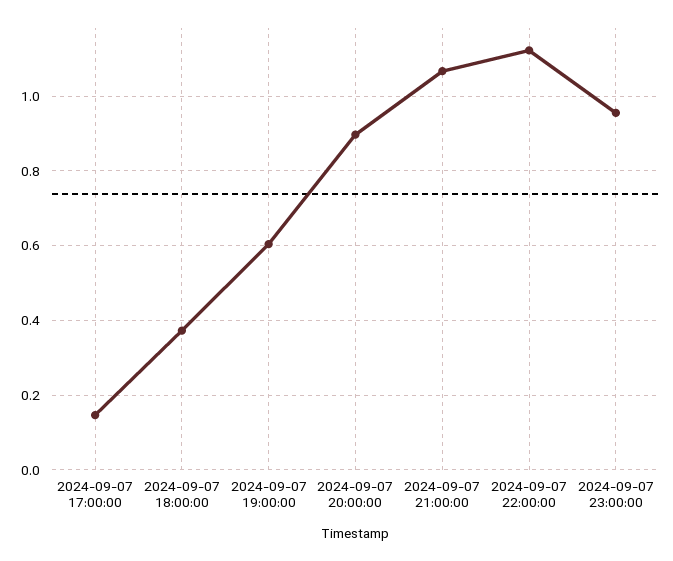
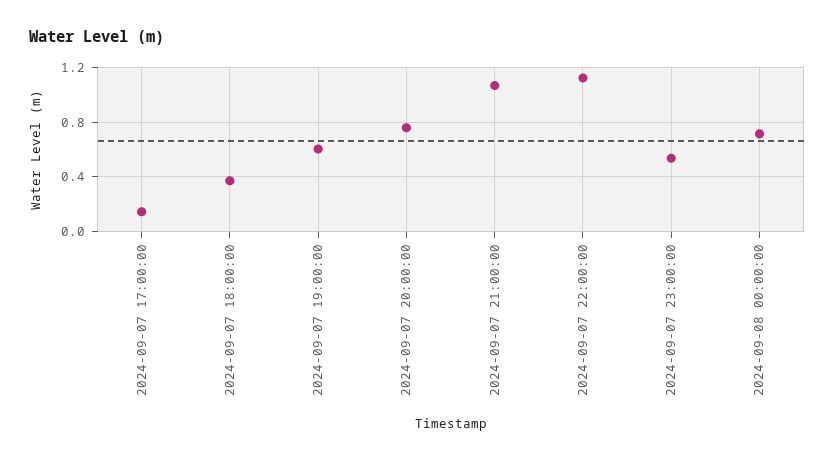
2024-09-07 20:00:00: 0.9 -> 0.75
2024-09-07 23:00:00: 0.96 -> 0.55
2024-09-08 00:00:00: none -> 0.7

